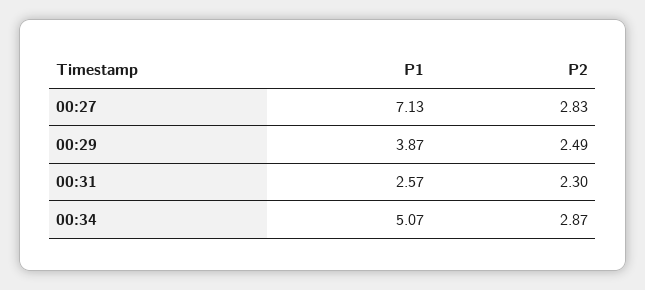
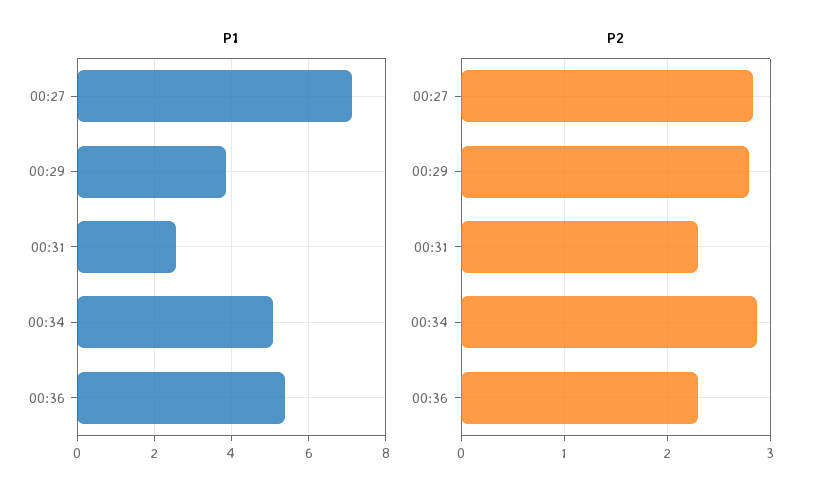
P2, 00:29: 2.49 -> 2.8
P1, 00:36: none -> 5.4
P2, 00:36: none -> 2.3

